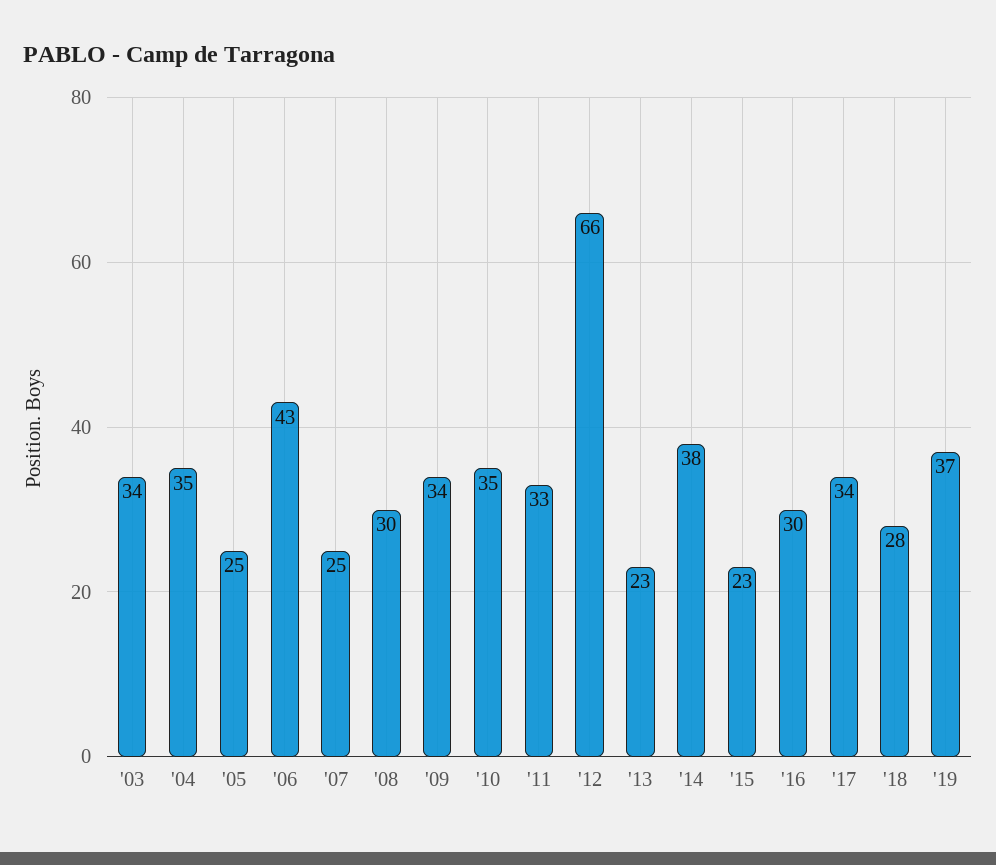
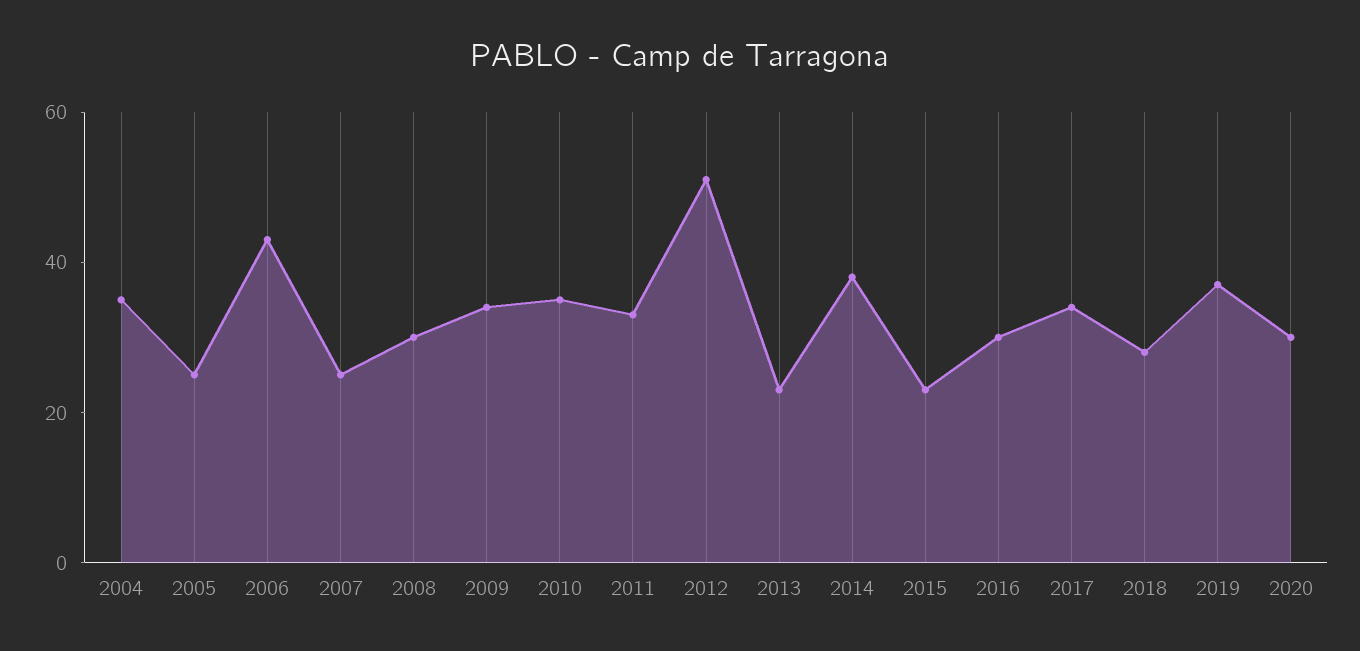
'03: 34 -> none
'12: 66 -> 50
2020: none -> 30

